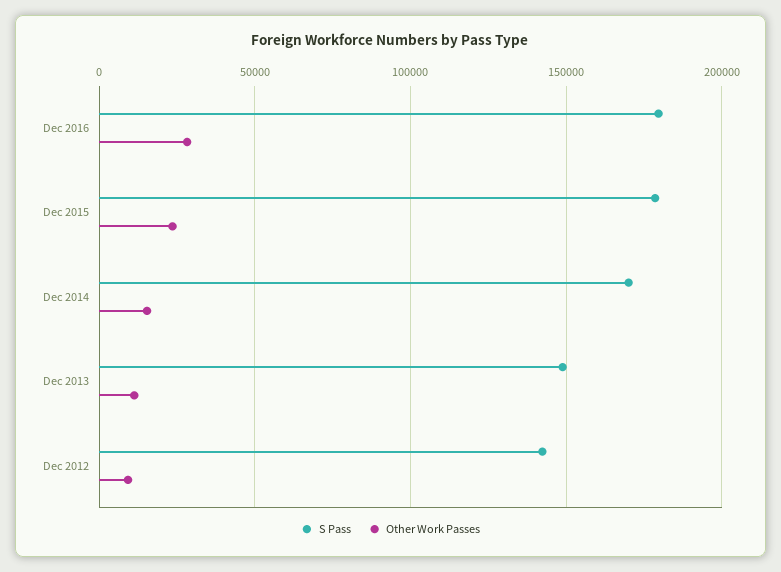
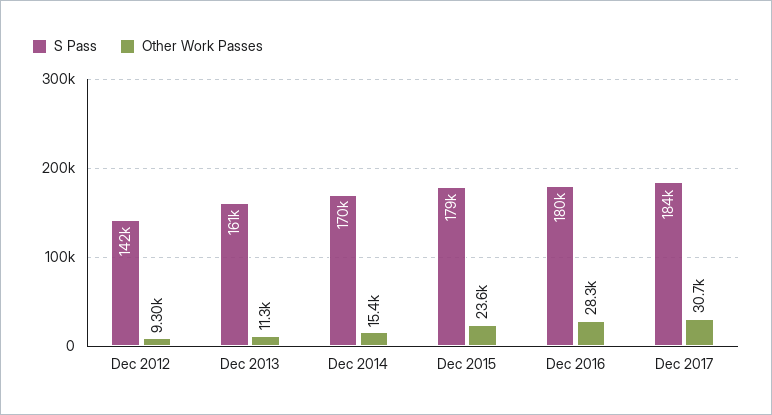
S Pass, Dec 2013: 150000 -> 161000
S Pass, Dec 2017: none -> 184000
Other Work Passes, Dec 2017: none -> 30700

